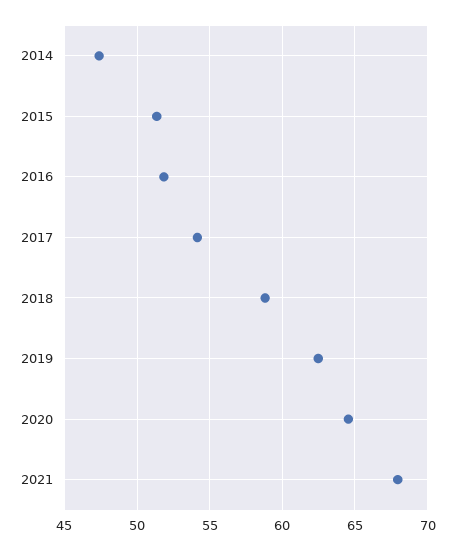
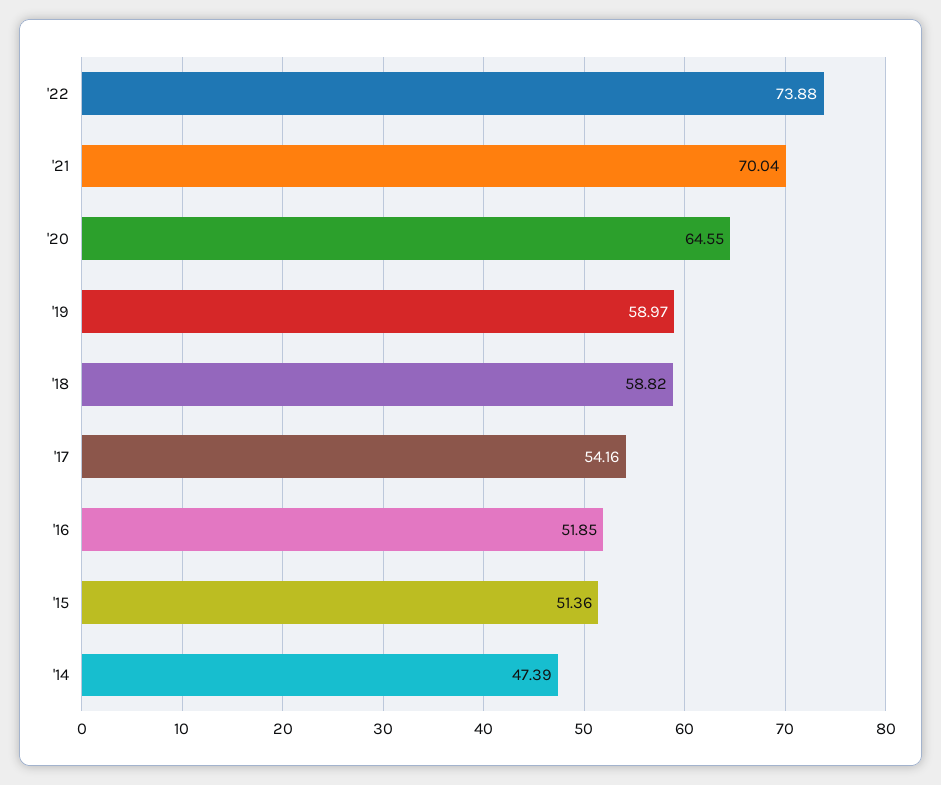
2019: 62.5 -> 58.97
2021: 68 -> 70.04
'22: none -> 73.88

